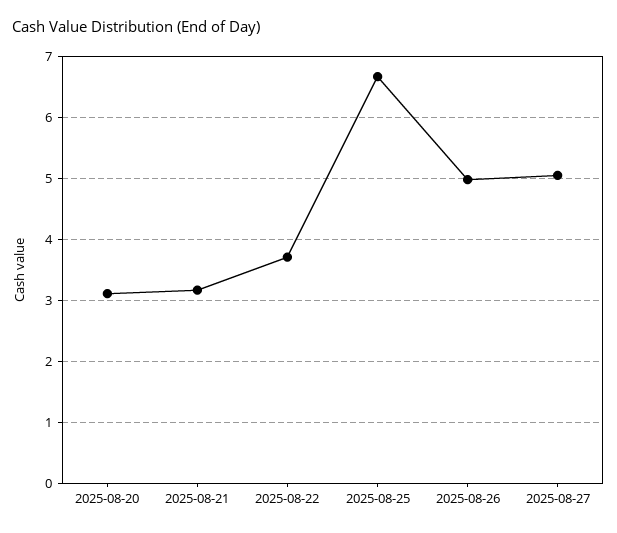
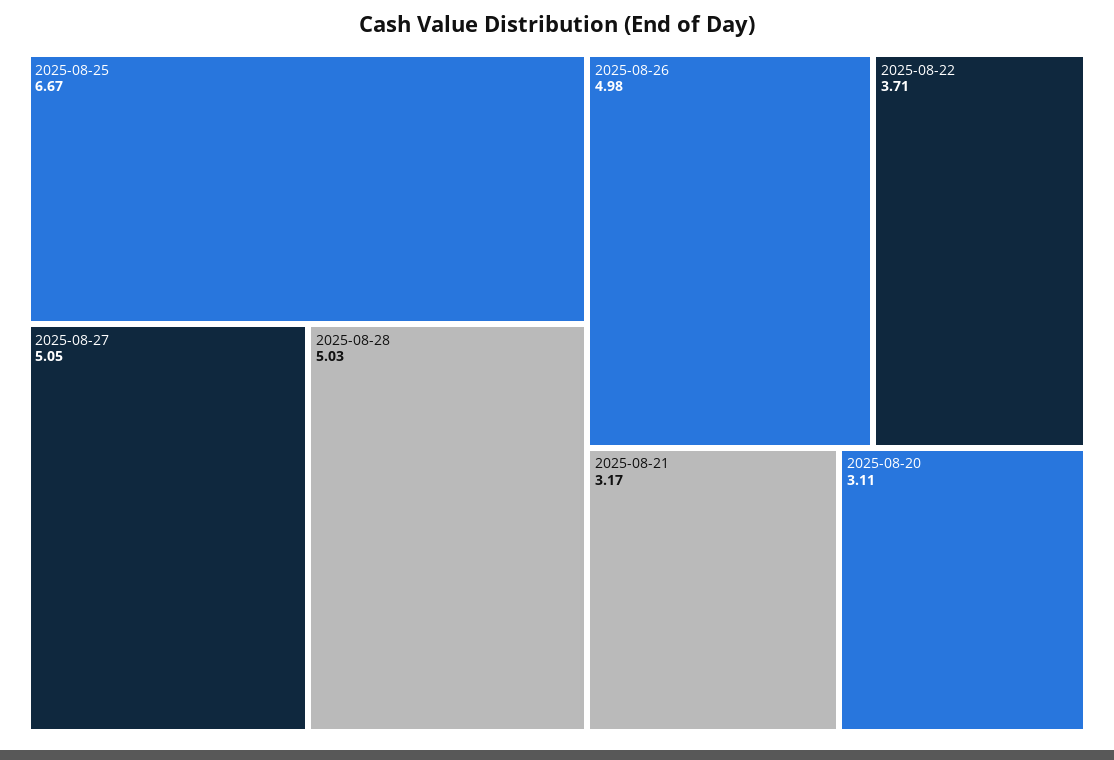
2025-08-28: none -> 5.03

